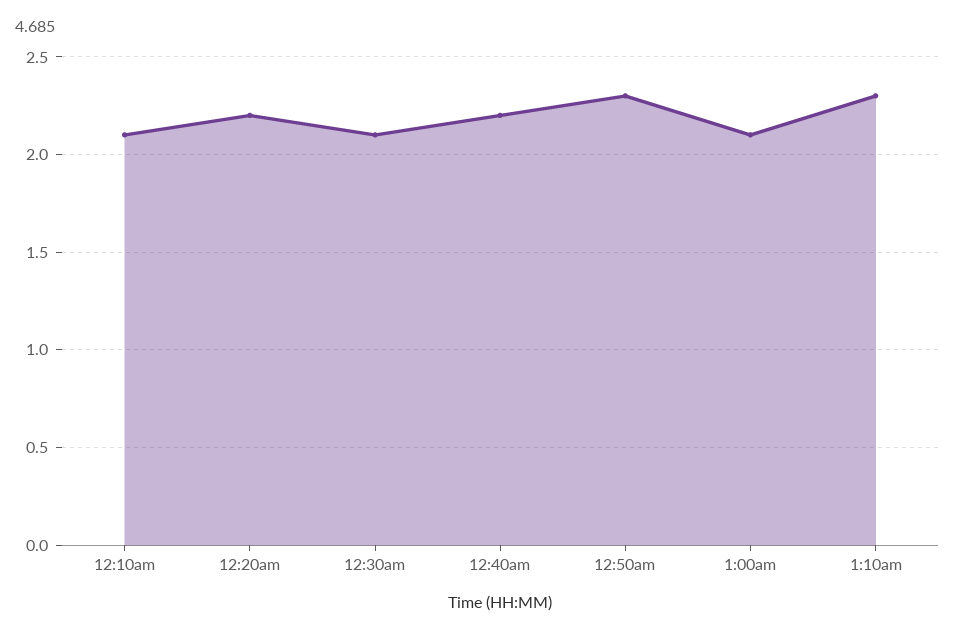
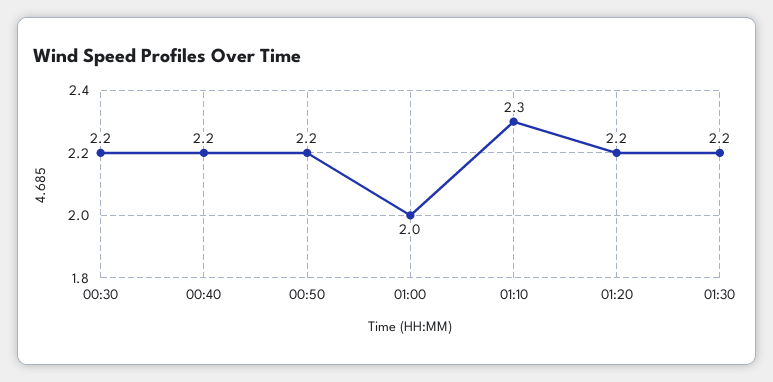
12:10am: 2.1 -> none
12:20am: 2.2 -> none
12:30am: 2.1 -> 2.2
12:50am: 2.3 -> 2.2
1:00am: 2.1 -> 2
01:20: none -> 2.2
01:30: none -> 2.2

